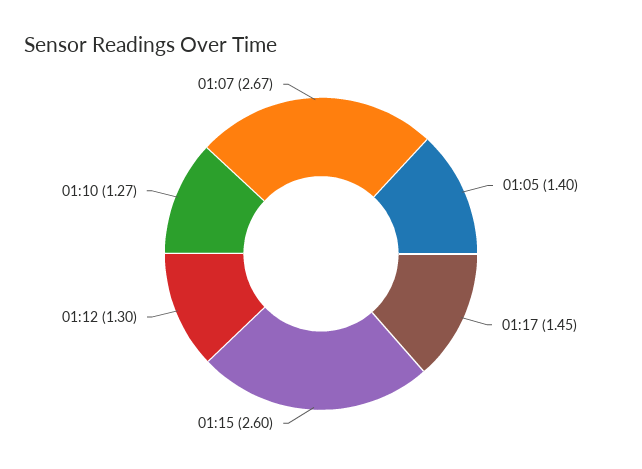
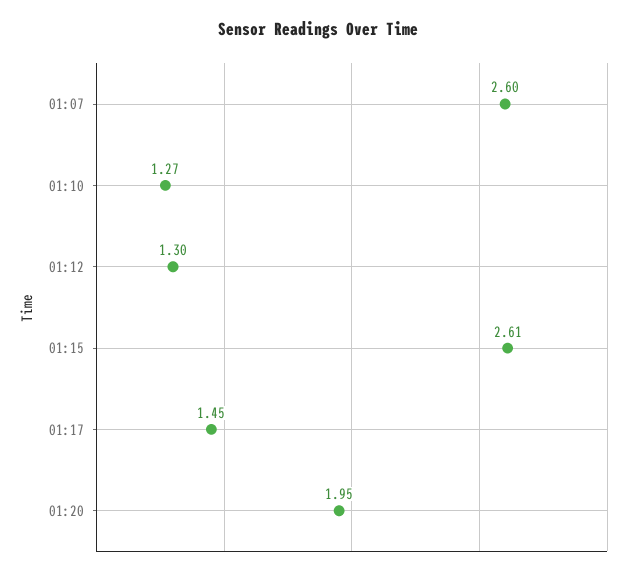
01:05: 1.4 -> none
01:15: 2.6 -> 2.61
01:07: 2.67 -> 2.6
01:20: none -> 1.95

